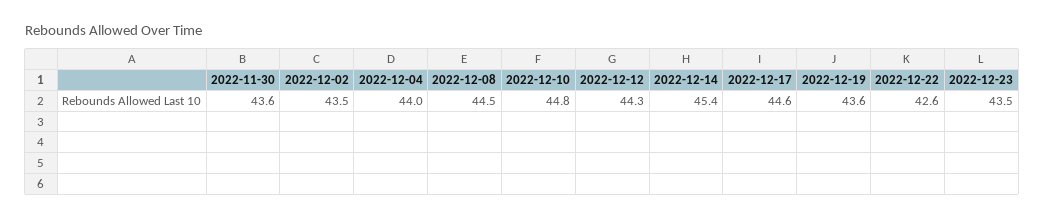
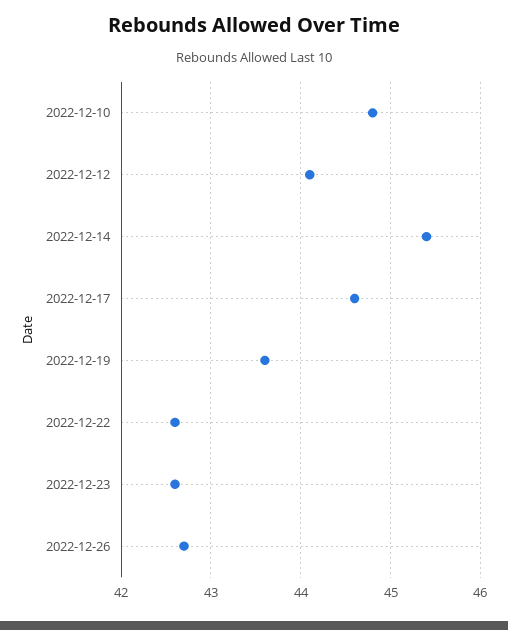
2022-11-30: 43.6 -> none
2022-12-02: 43.5 -> none
2022-12-04: 44 -> none
2022-12-08: 44.5 -> none
2022-12-12: 44.3 -> 44.1
2022-12-23: 43.5 -> 42.6
2022-12-26: none -> 42.7

